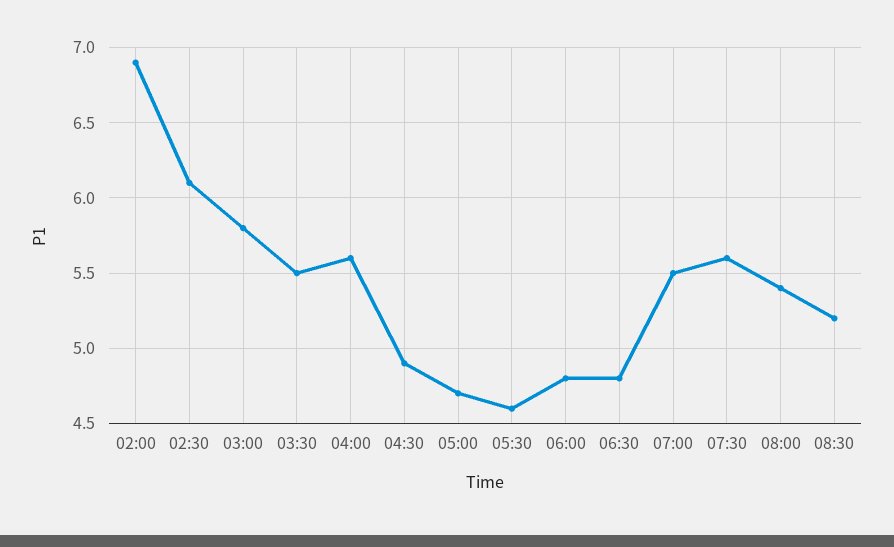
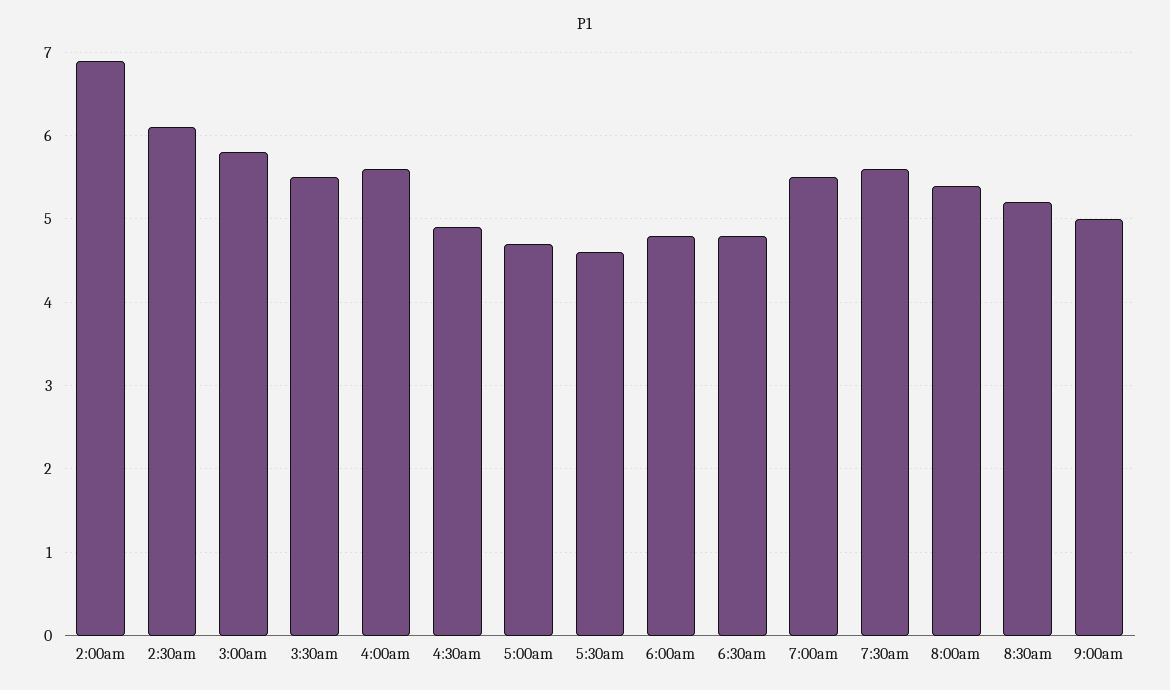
9:00am: none -> 5

